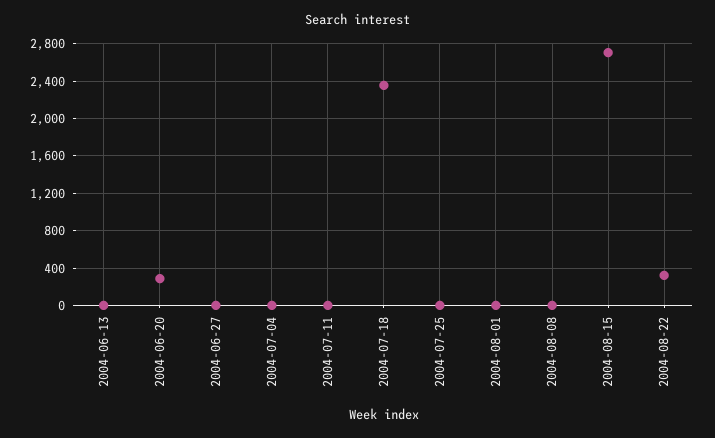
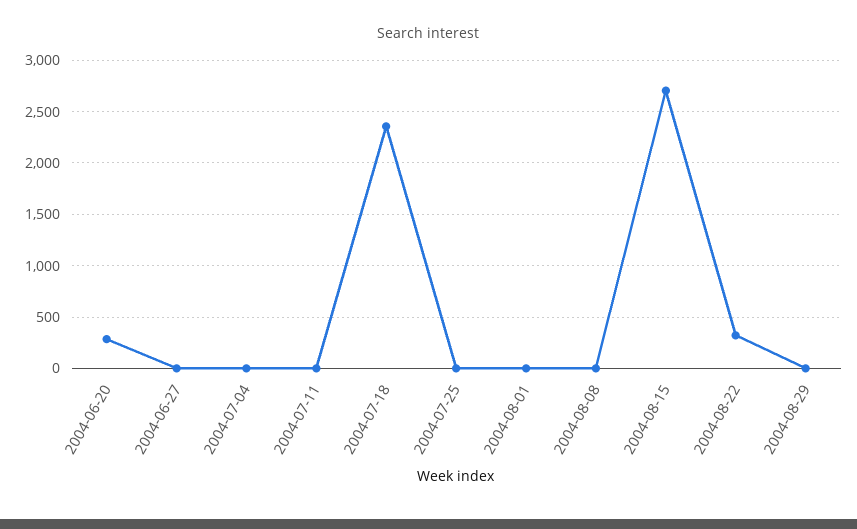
2004-06-13: 0 -> none
2004-08-29: none -> 0

